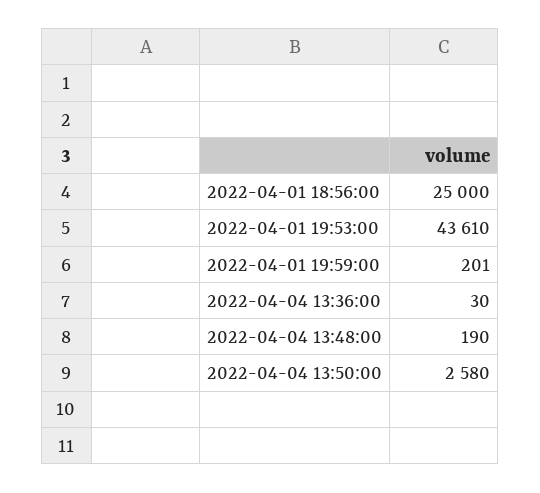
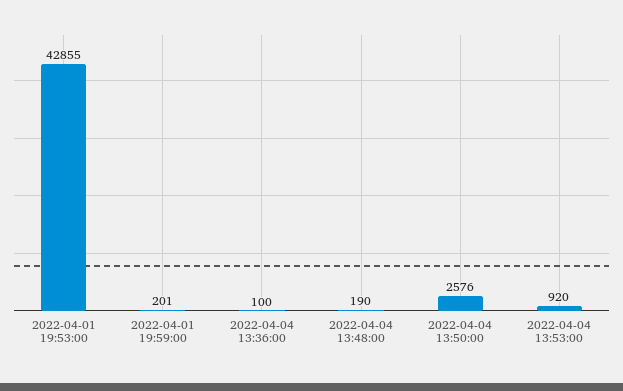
2022-04-01 18:56:00: 25000 -> none
2022-04-01 19:53:00: 43610 -> 42855
2022-04-04 13:36:00: 30 -> 100
2022-04-04 13:50:00: 2580 -> 2576
2022-04-04 13:53:00: none -> 920

